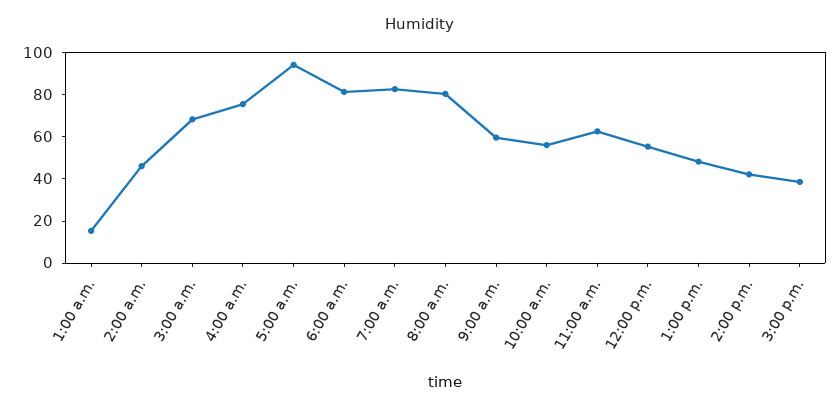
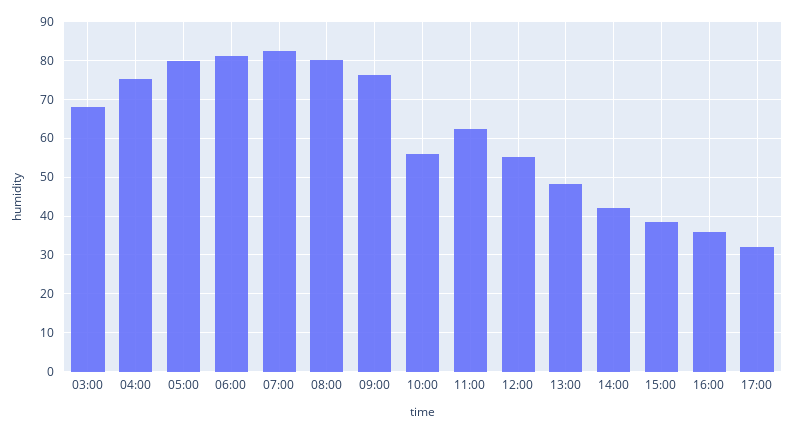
1:00 a.m.: 15 -> none
2:00 a.m.: 45 -> none
5:00 a.m.: 95 -> 80
9:00 a.m.: 60 -> 76
16:00: none -> 36
17:00: none -> 32

